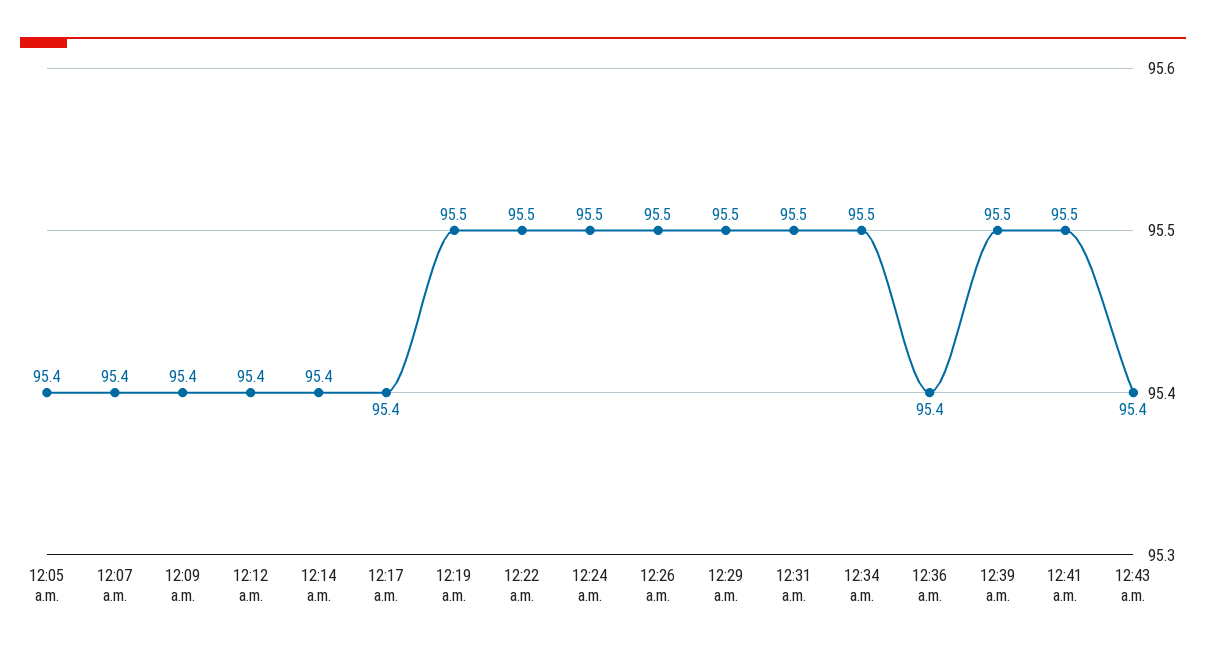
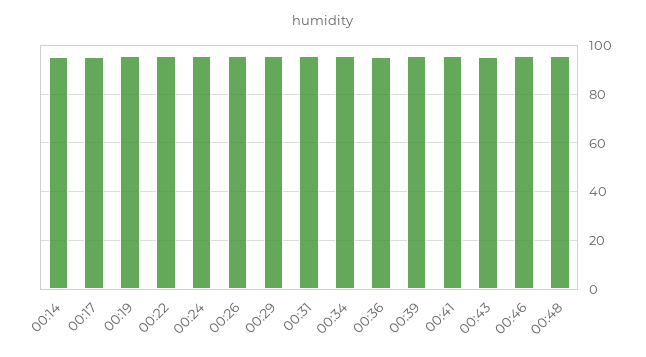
12:05 a.m.: 95.4 -> none
12:07 a.m.: 95.4 -> none
12:09 a.m.: 95.4 -> none
12:12 a.m.: 95.4 -> none
00:46: none -> 95
00:48: none -> 95

